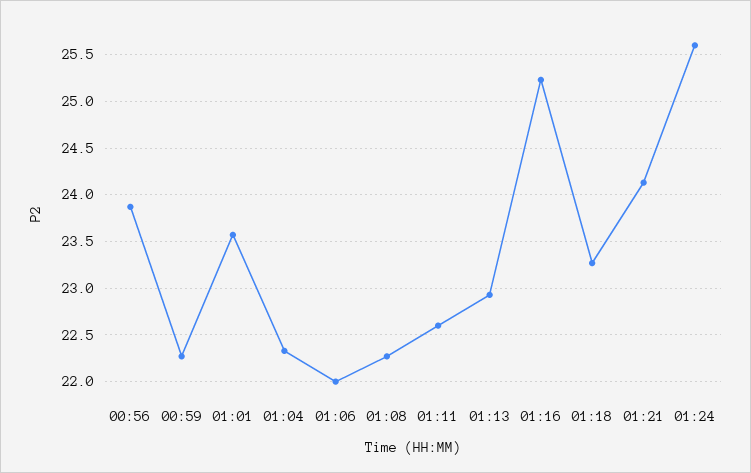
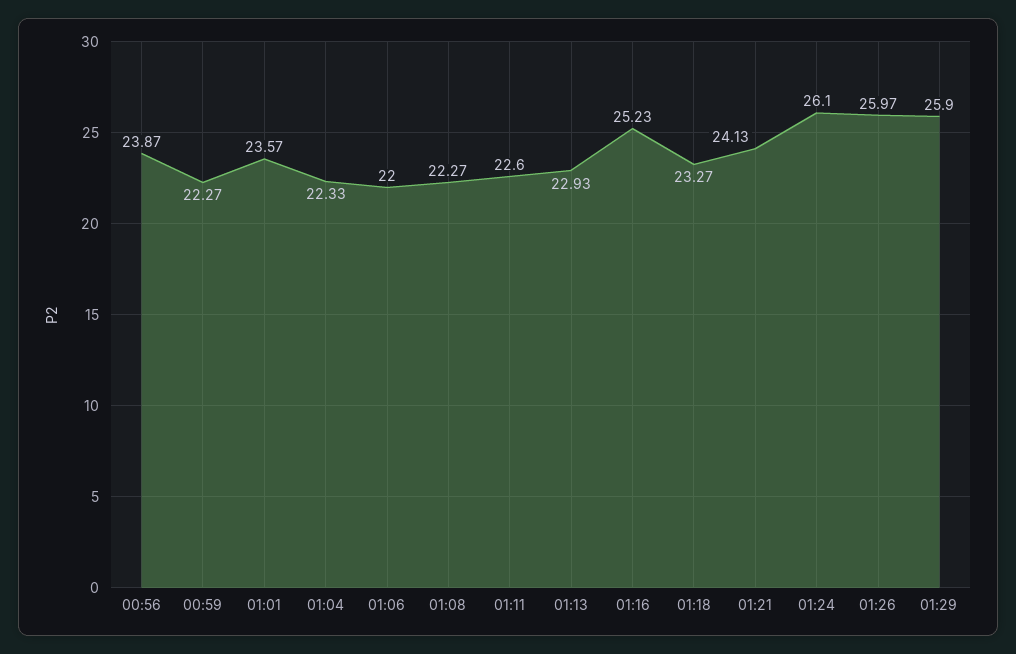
01:24: 25.6 -> 26.1
01:26: none -> 25.97
01:29: none -> 25.9

